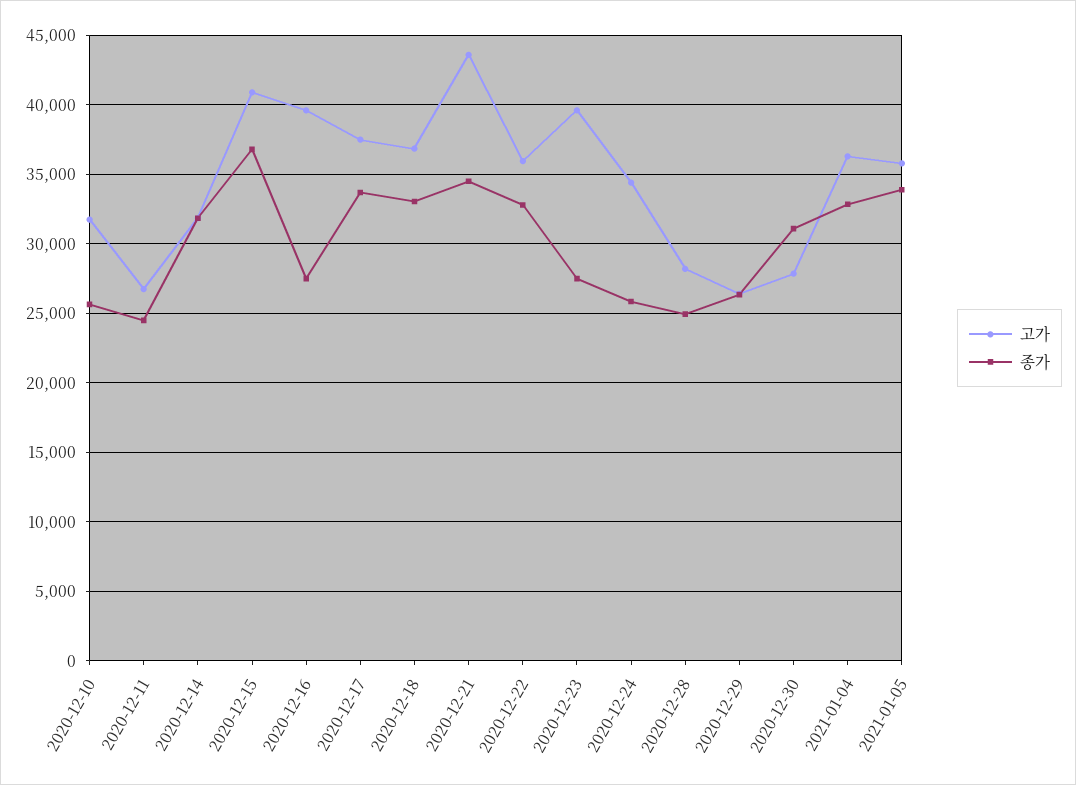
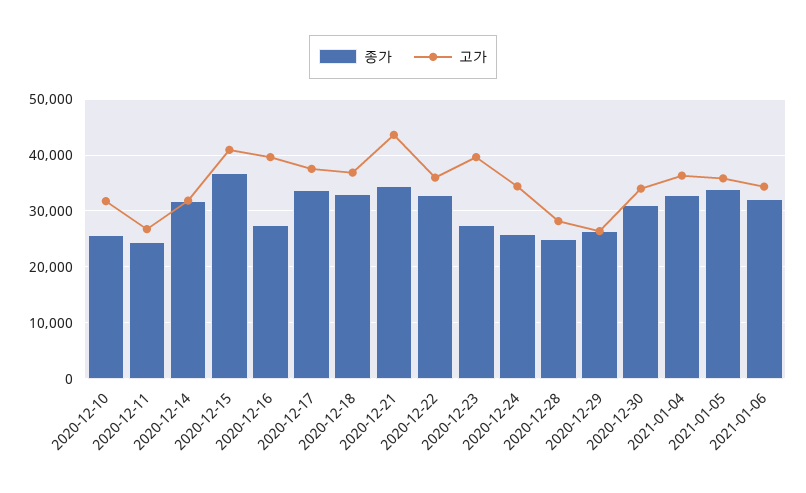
고가, 2020-12-30: 28000 -> 34000
종가, 2021-01-06: none -> 32000
고가, 2021-01-06: none -> 34000

